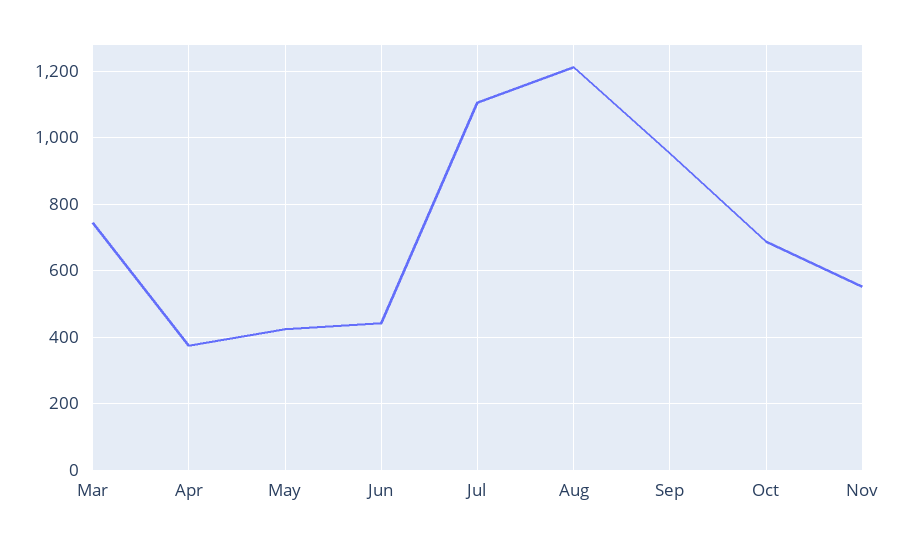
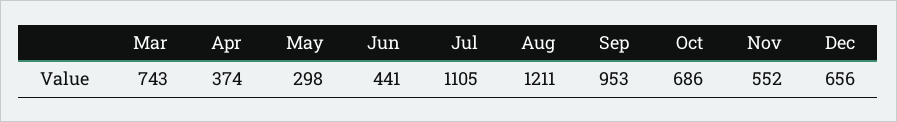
May: 420 -> 298
Dec: none -> 656

